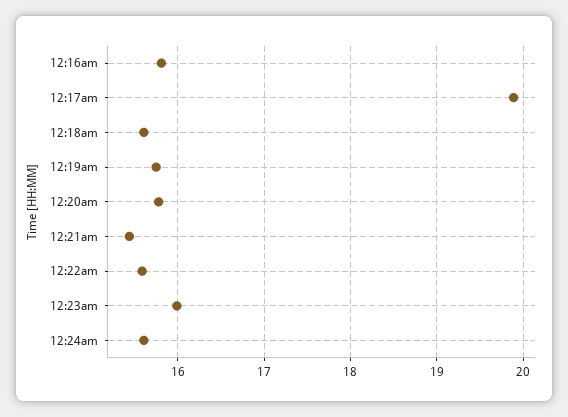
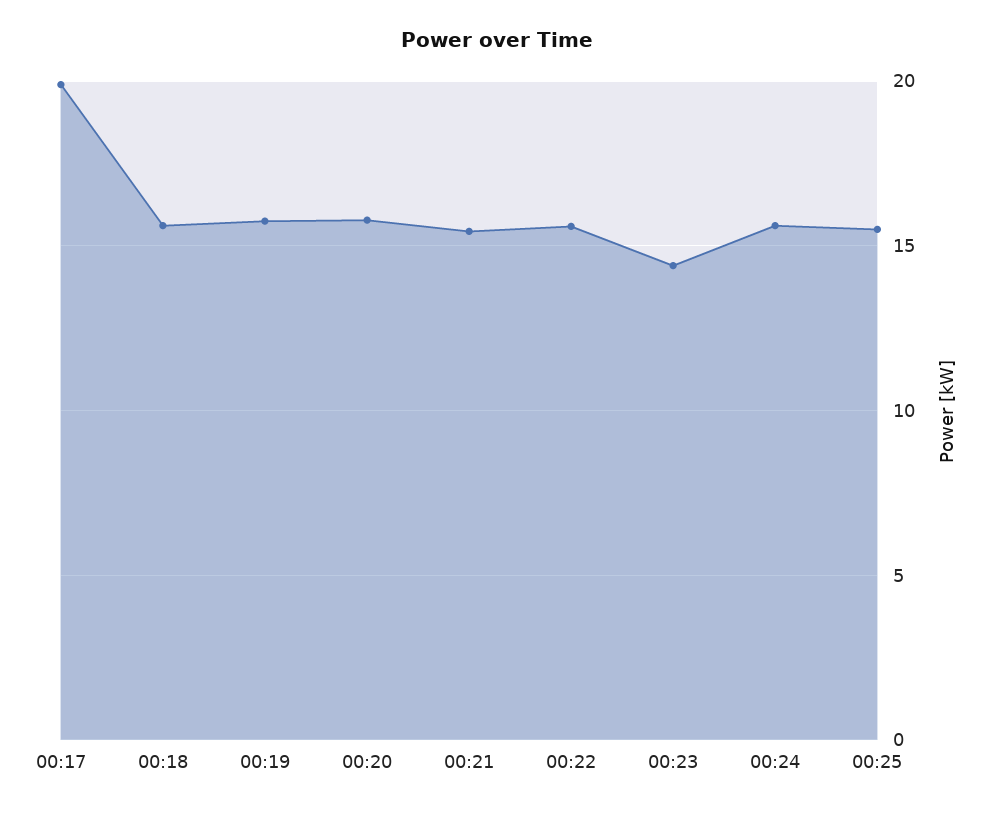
12:16am: 15.8 -> none
12:23am: 16 -> 14.5
00:25: none -> 15.5

